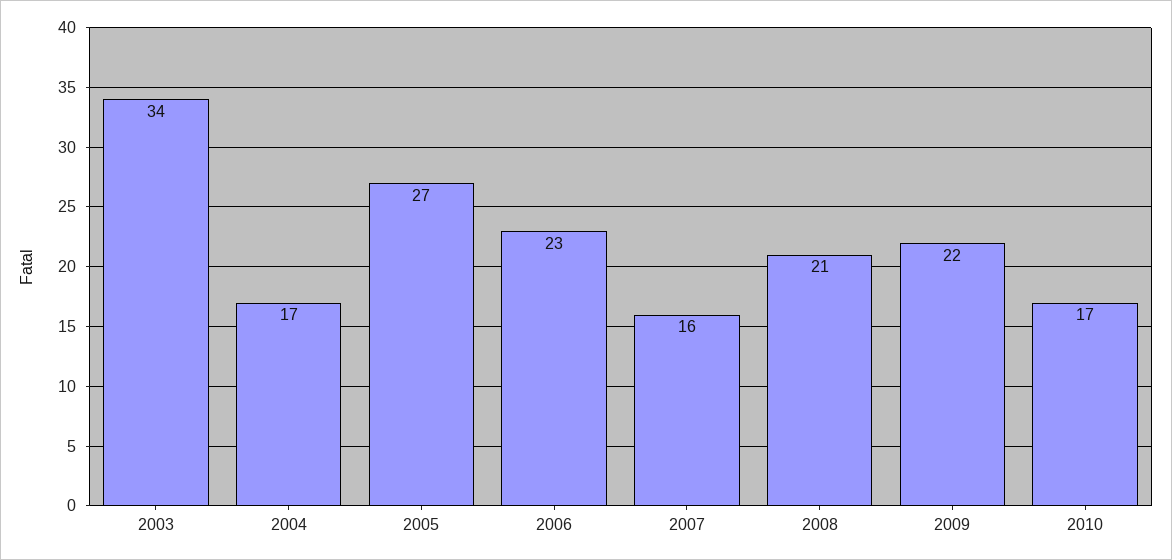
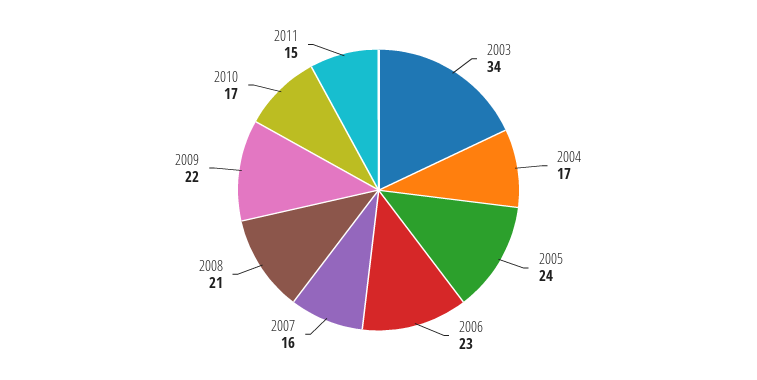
2005: 27 -> 24
2011: none -> 15

